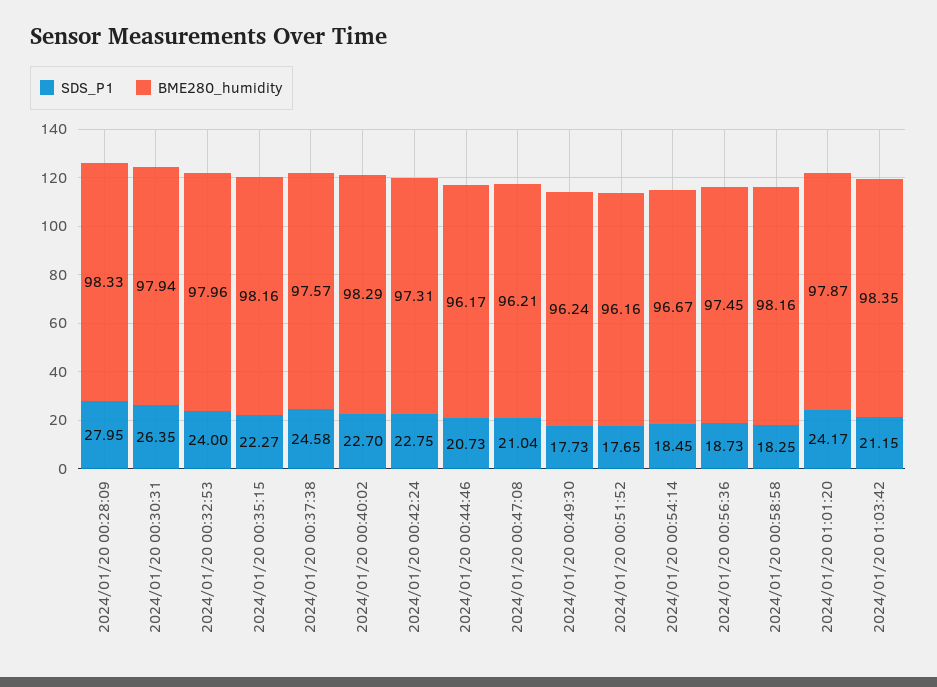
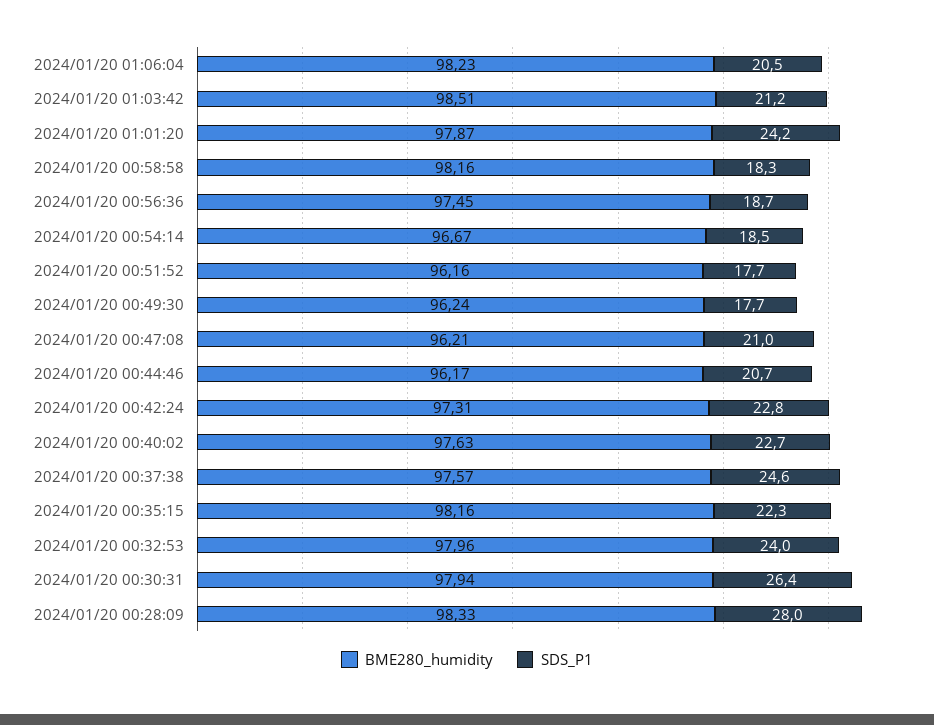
BME280_humidity, 2024/01/20 00:40:02: 98.29 -> 97.63
BME280_humidity, 2024/01/20 01:03:42: 98.35 -> 98.51
BME280_humidity, 2024/01/20 01:06:04: none -> 98.23
SDS_P1, 2024/01/20 01:06:04: none -> 20.5

